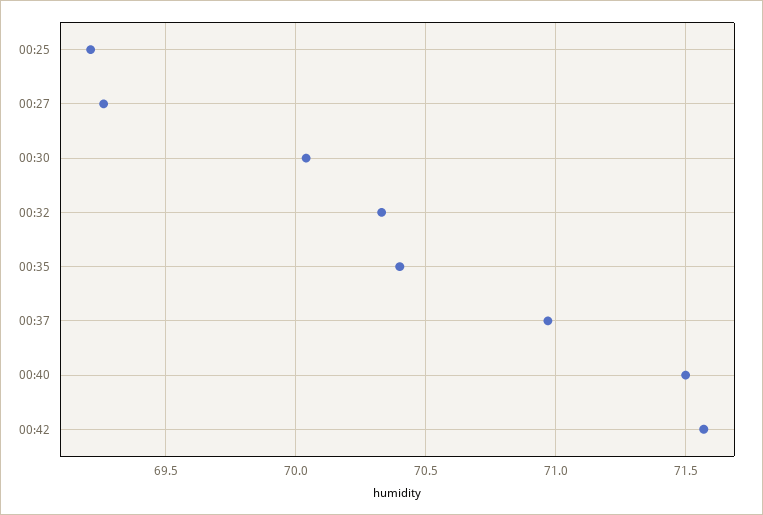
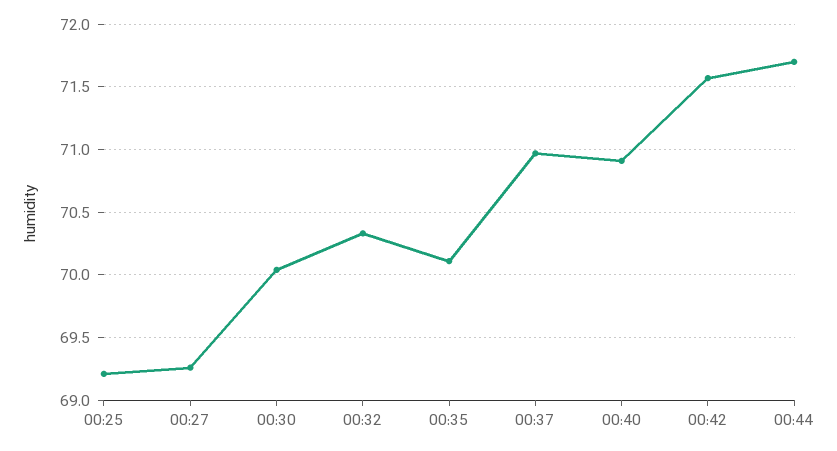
00:35: 70.4 -> 70.1
00:40: 71.5 -> 70.9
00:44: none -> 71.7

